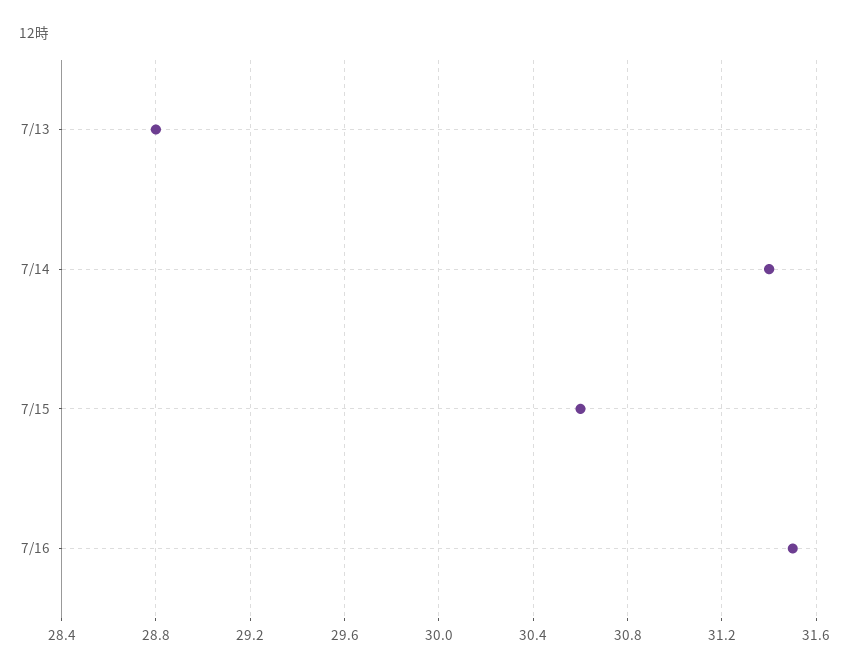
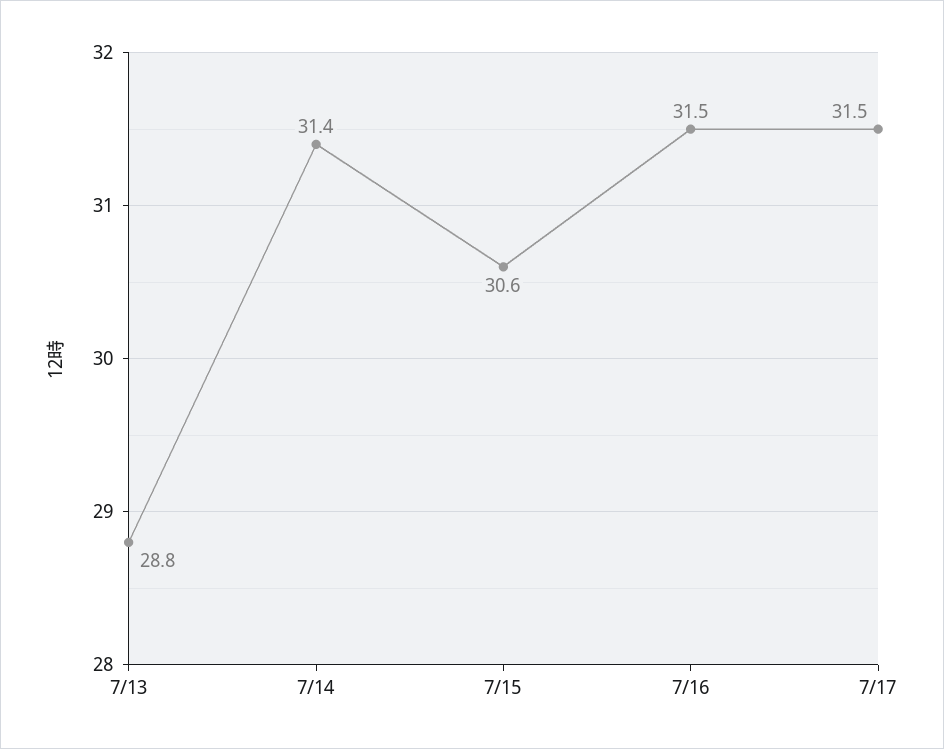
7/17: none -> 31.5

